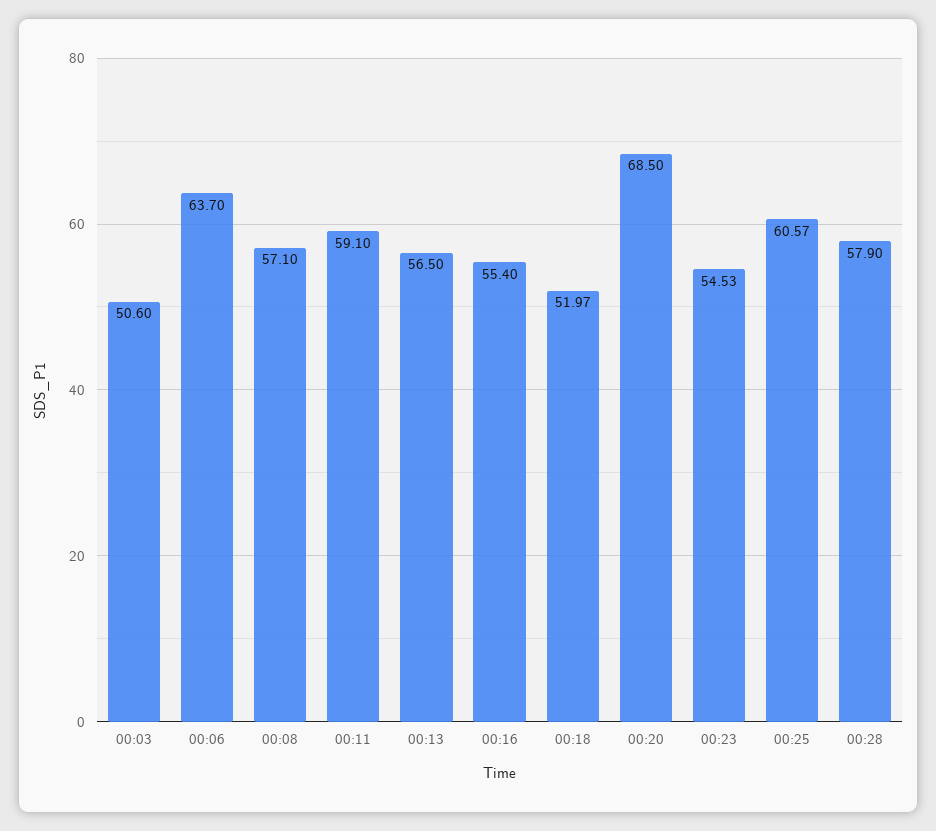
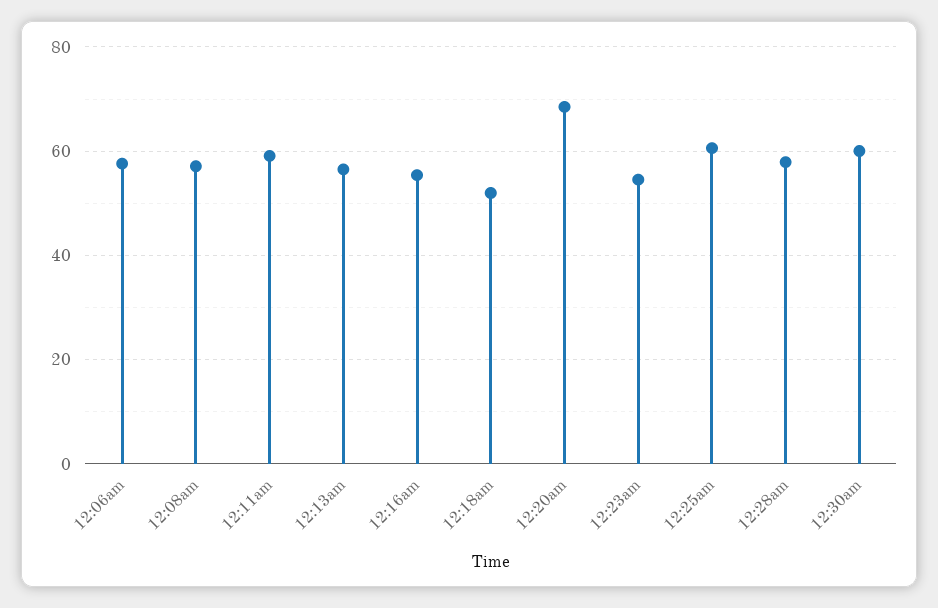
00:03: 50.6 -> none
00:06: 63.7 -> 58
12:30am: none -> 60

